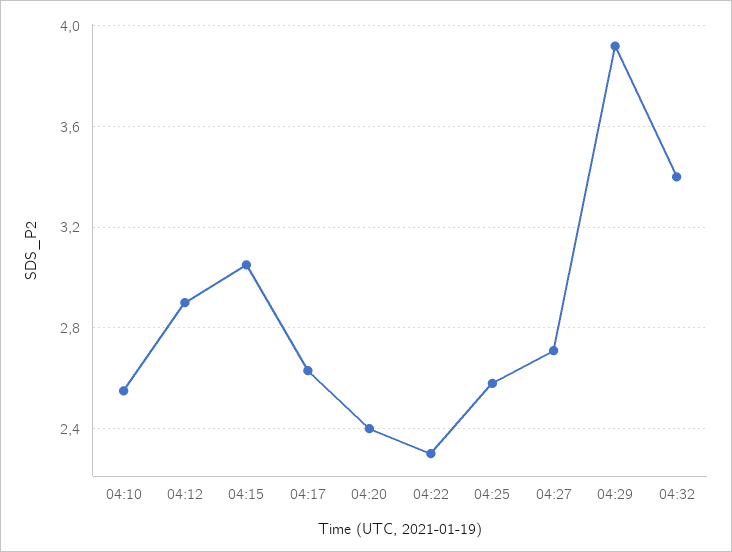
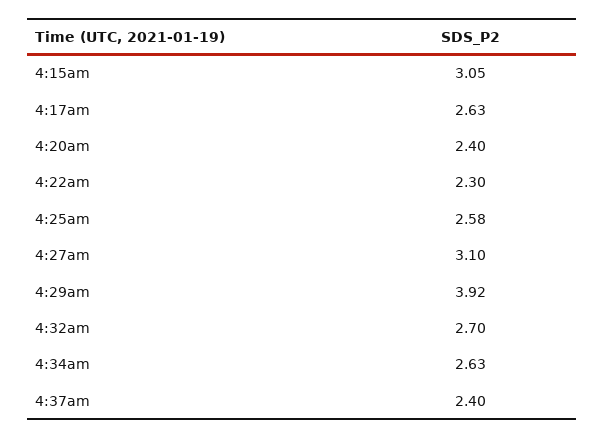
04:10: 2.55 -> none
04:12: 2.9 -> none
04:27: 2.7 -> 3.1
04:32: 3.4 -> 2.7
4:34am: none -> 2.63
4:37am: none -> 2.4

